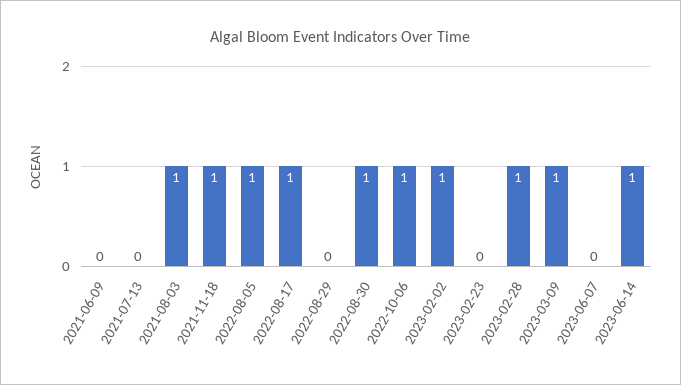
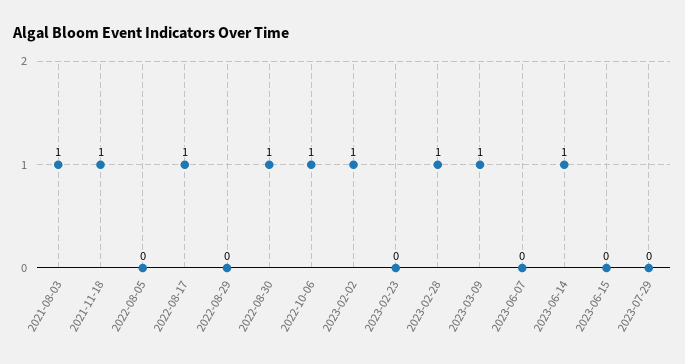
2021-06-09: 0 -> none
2021-07-13: 0 -> none
2022-08-05: 1 -> 0
2023-06-15: none -> 0
2023-07-29: none -> 0

